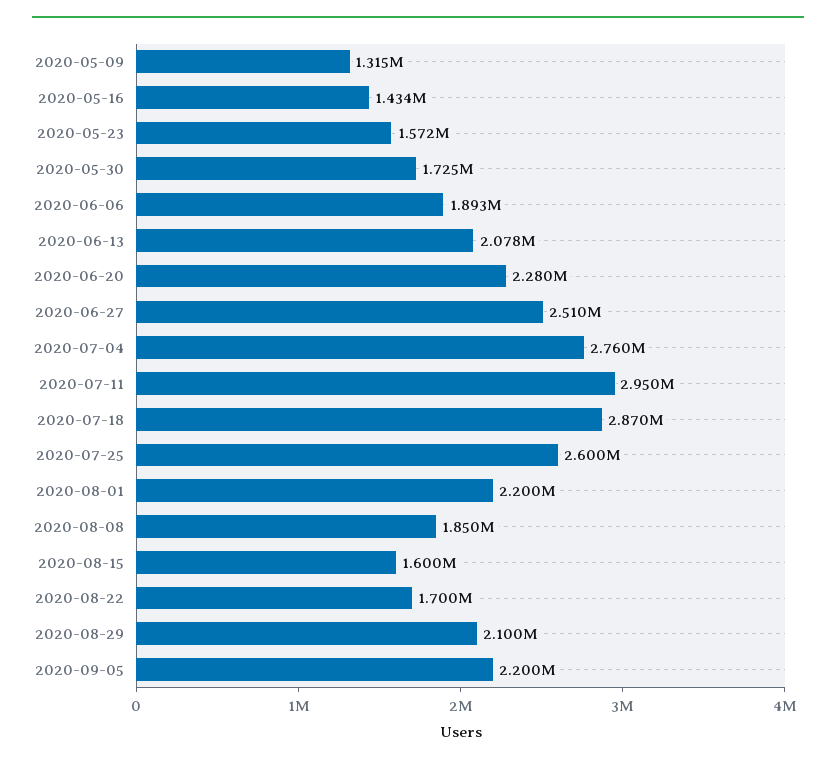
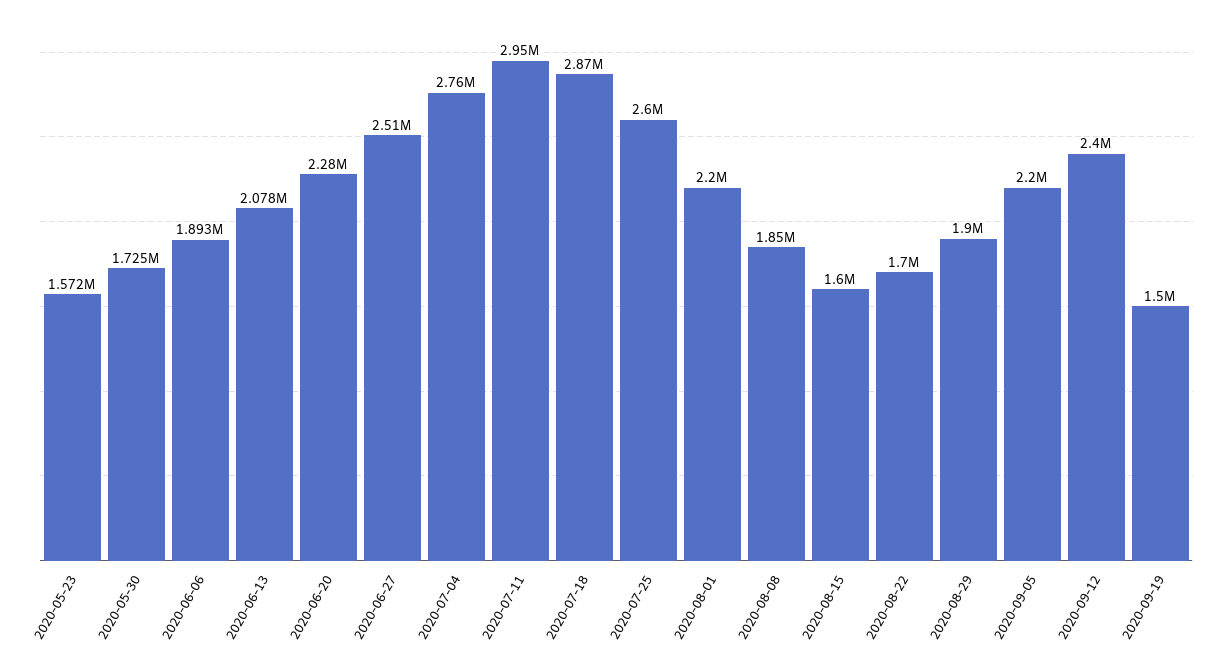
2020-05-09: 1315000 -> none
2020-05-16: 1434000 -> none
2020-08-29: 2100000 -> 1900000
2020-09-12: none -> 2400000
2020-09-19: none -> 1500000

